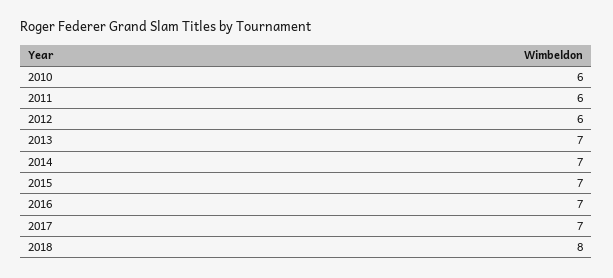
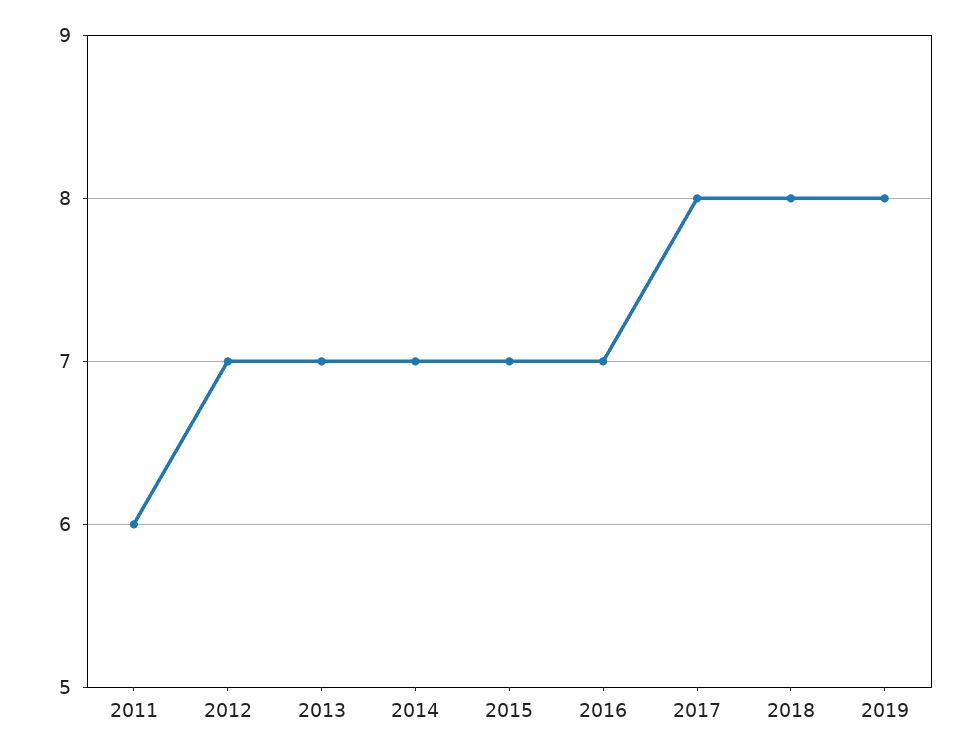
2010: 6 -> none
2012: 6 -> 7
2017: 7 -> 8
2019: none -> 8

